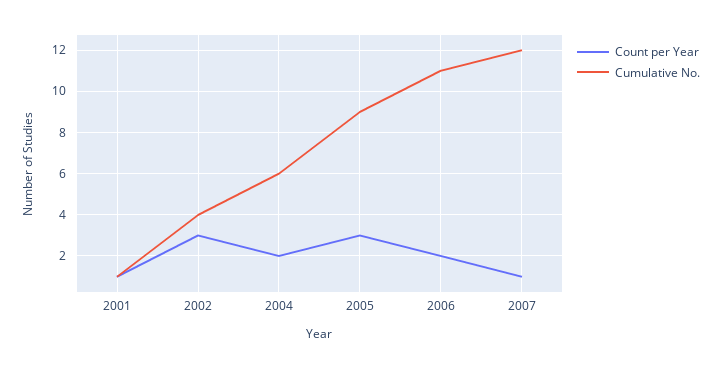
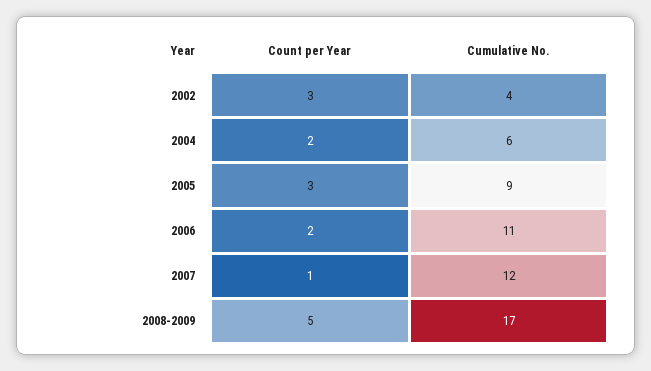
Count per Year, 2001: 1 -> none
Cumulative No., 2001: 1 -> none
Count per Year, 2008-2009: none -> 5
Cumulative No., 2008-2009: none -> 17

